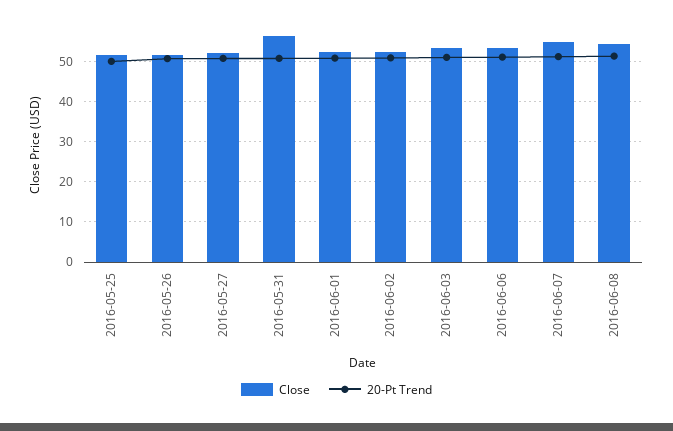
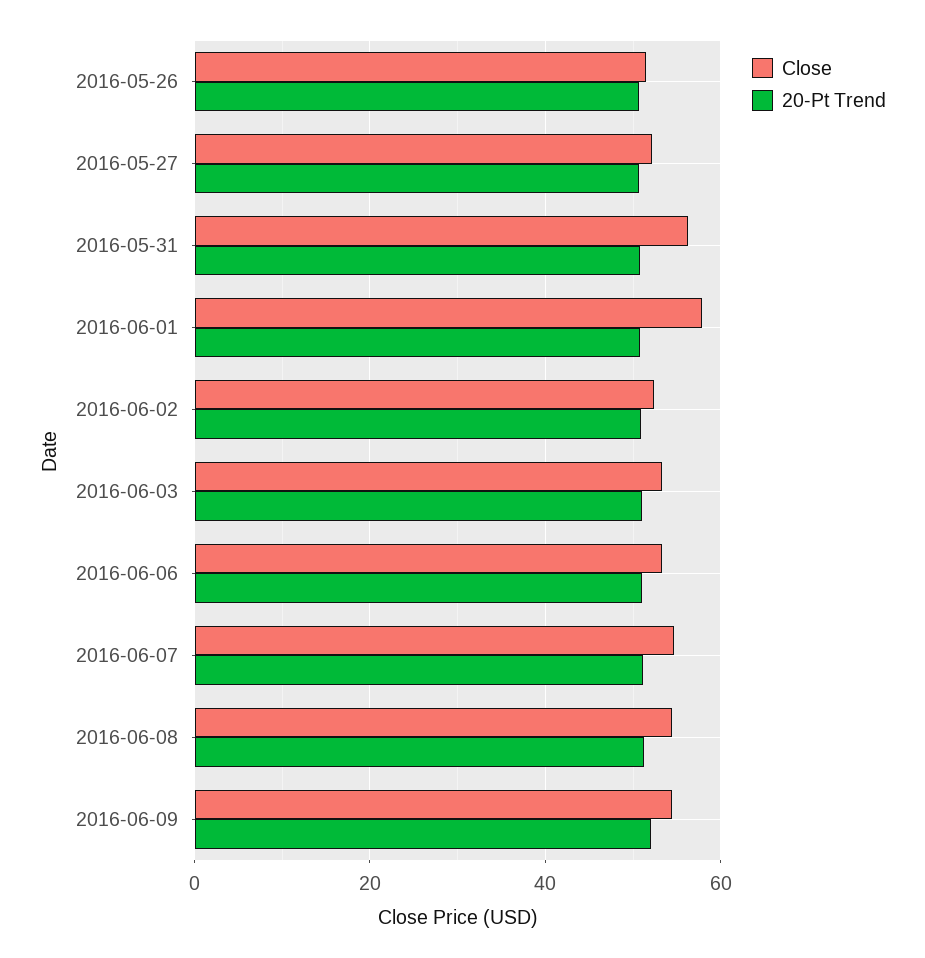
Close, 2016-05-25: 52 -> none
20-Pt Trend, 2016-05-25: 50 -> none
Close, 2016-06-01: 52 -> 58
Close, 2016-06-09: none -> 54
20-Pt Trend, 2016-06-09: none -> 52

